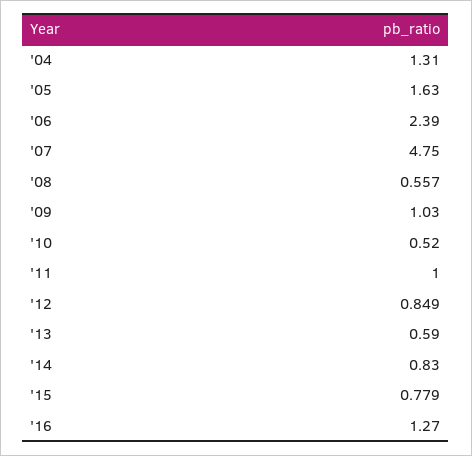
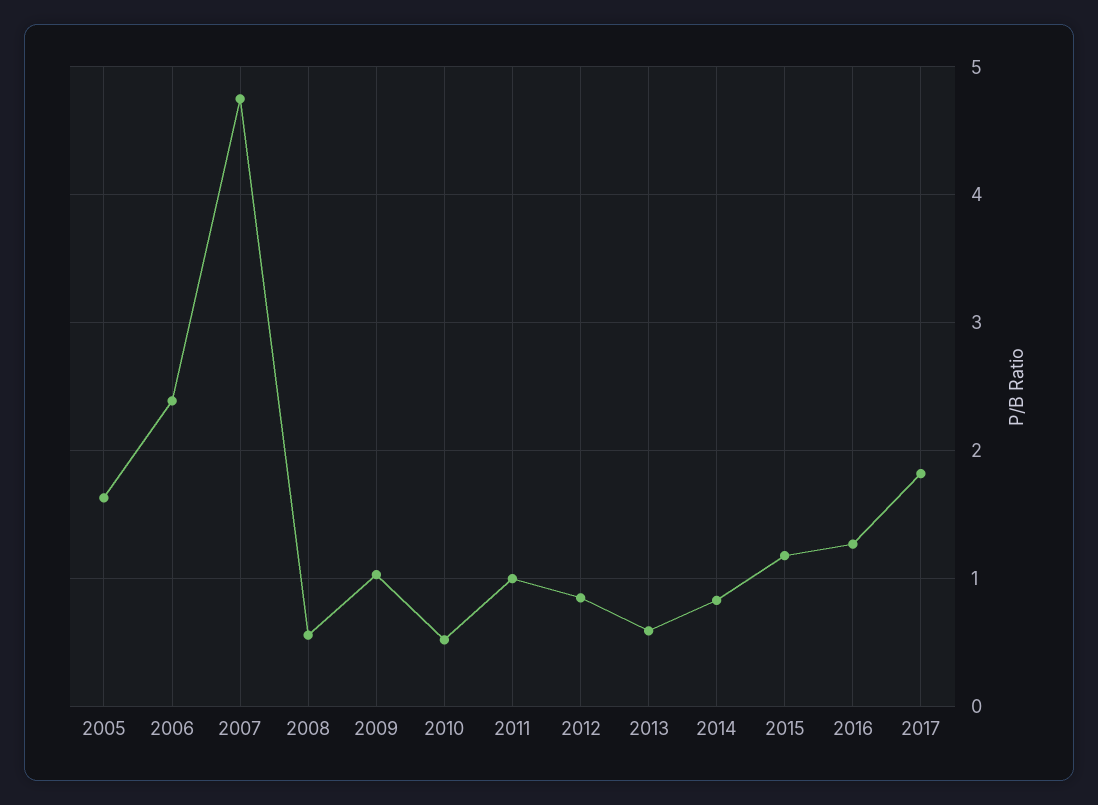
'04: 1.31 -> none
'15: 0.779 -> 1.2
2017: none -> 1.8

